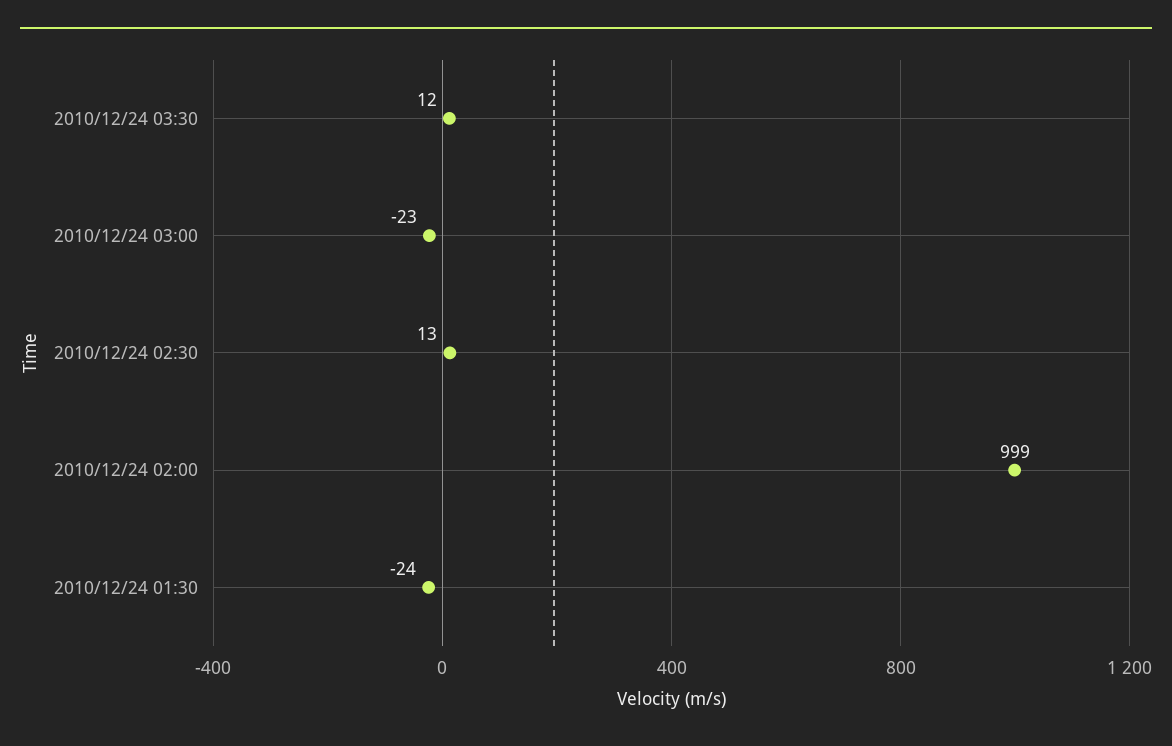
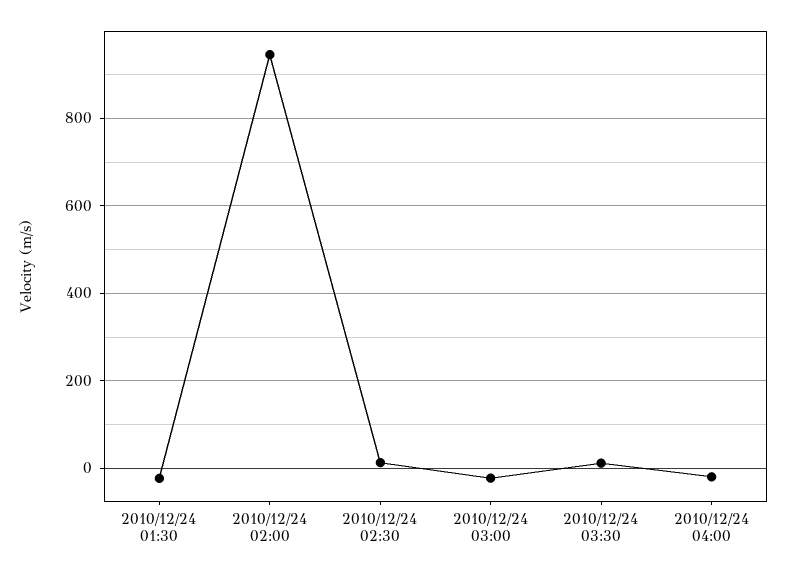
2010/12/24 02:00: 999 -> 940
2010/12/24 04:00: none -> -20

